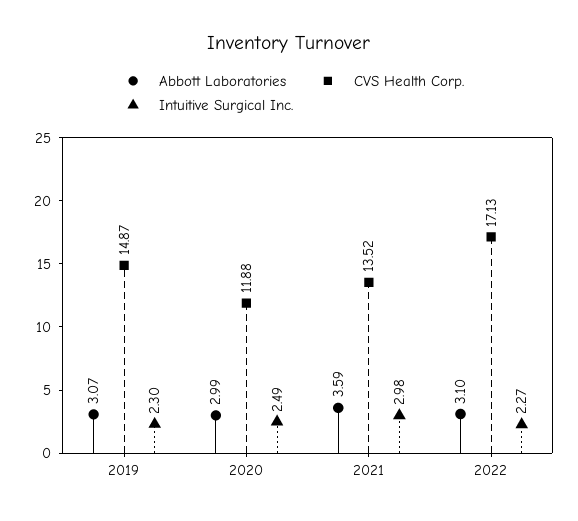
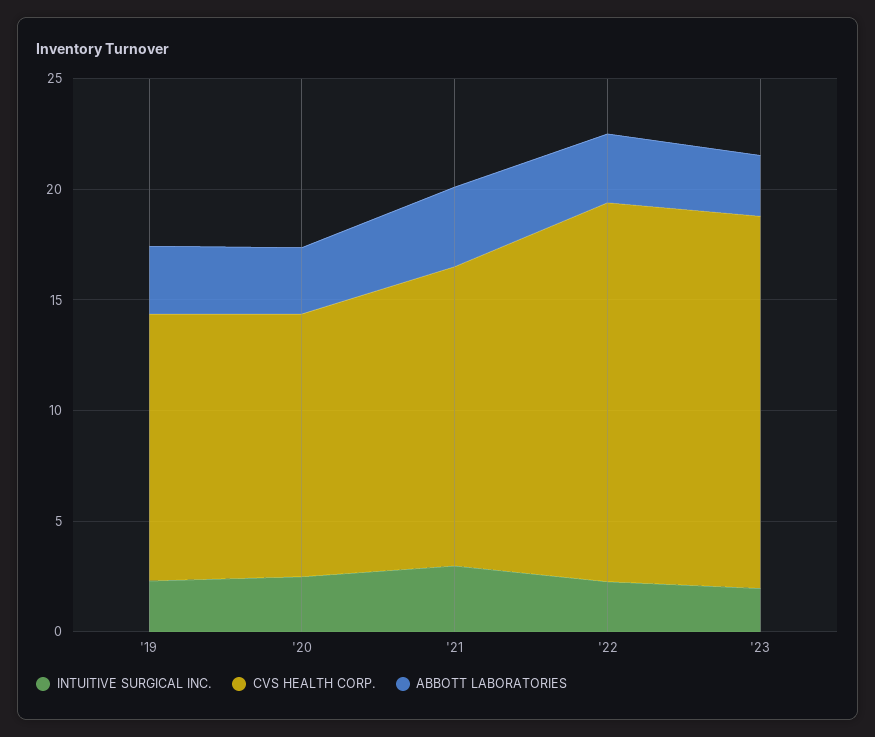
CVS Health Corp., 2019: 14.87 -> 12
Intuitive Surgical Inc., '23: none -> 2
CVS Health Corp., '23: none -> 17
Abbott Laboratories, '23: none -> 3

